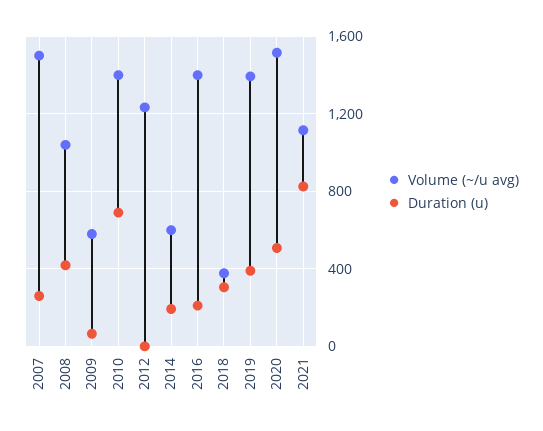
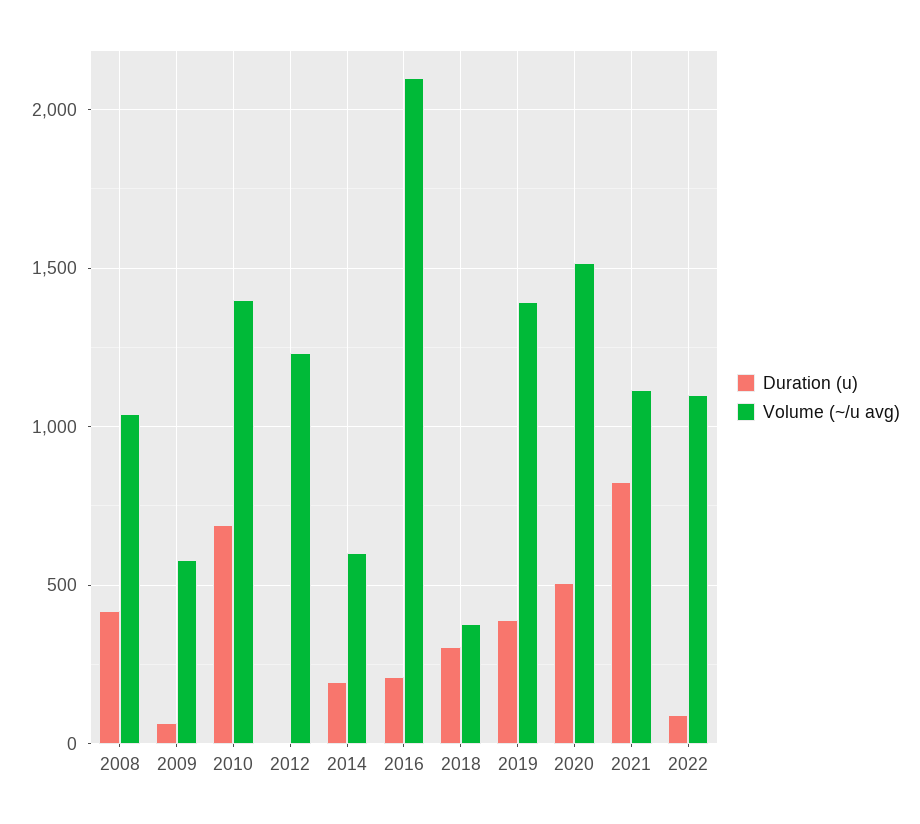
Volume (~/u avg), 2007: 1500 -> none
Duration (u), 2007: 250 -> none
Volume (~/u avg), 2016: 1400 -> 2100
Duration (u), 2022: none -> 100
Volume (~/u avg), 2022: none -> 1100

